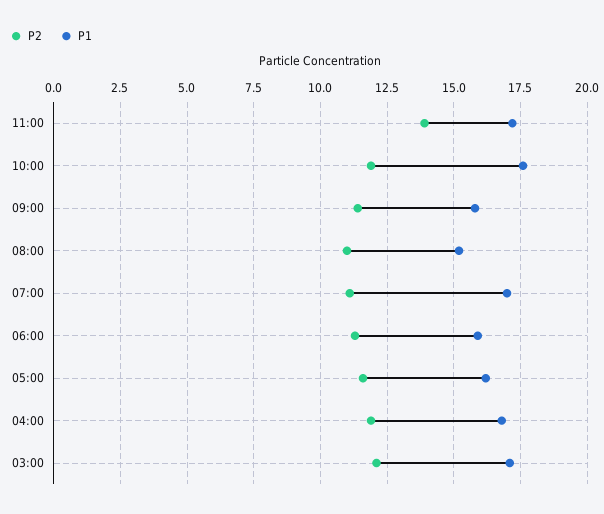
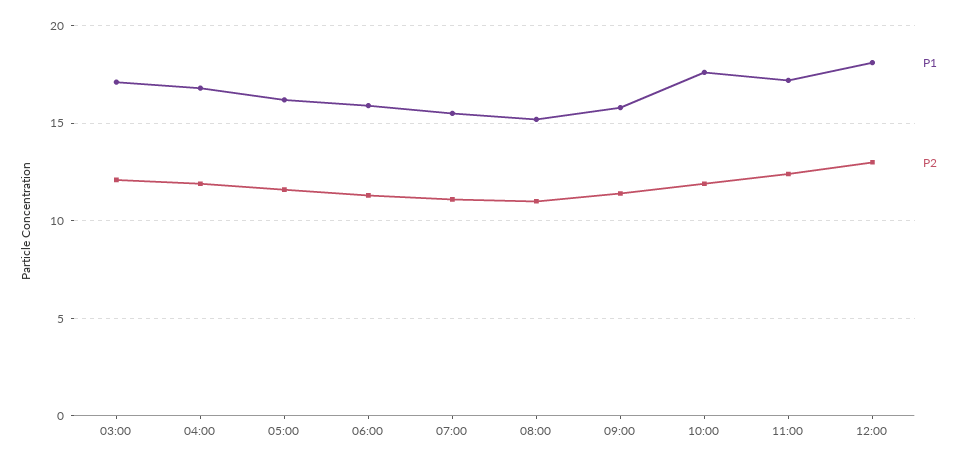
P2, 11:00: 14 -> 12.5
P1, 07:00: 17 -> 15.5
P1, 12:00: none -> 18
P2, 12:00: none -> 13

